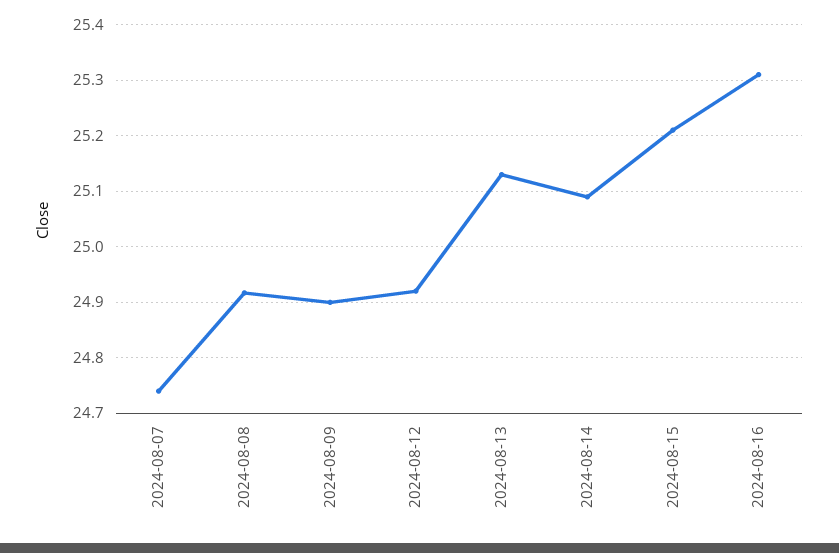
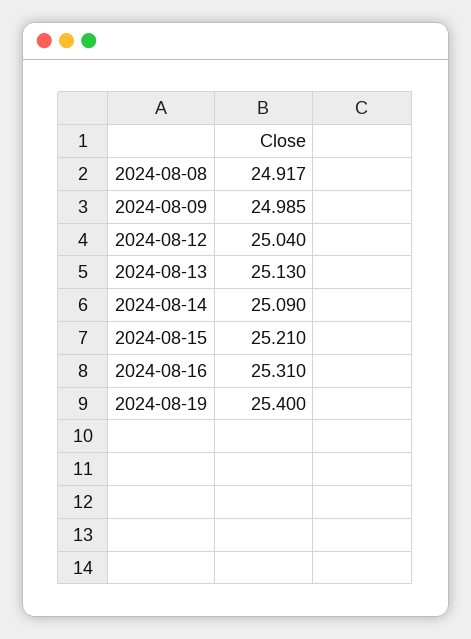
2024-08-07: 24.74 -> none
2024-08-09: 24.9 -> 24.985
2024-08-12: 24.92 -> 25.04
2024-08-19: none -> 25.4

